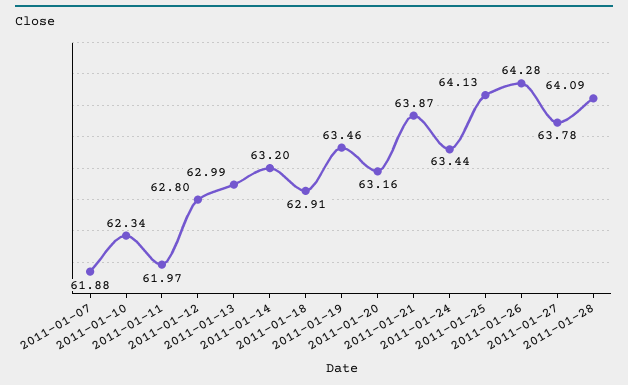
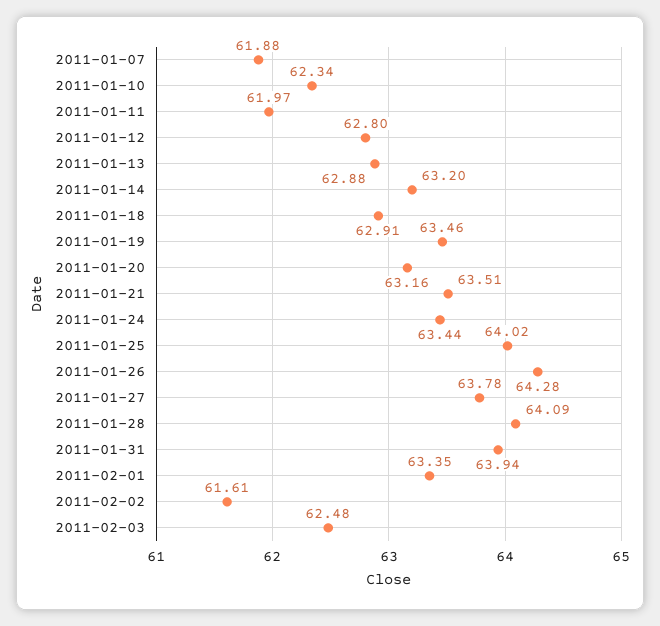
2011-01-13: 62.99 -> 62.88
2011-01-21: 63.87 -> 63.51
2011-01-25: 64.13 -> 64.02
2011-01-31: none -> 63.94
2011-02-01: none -> 63.35
2011-02-02: none -> 61.61
2011-02-03: none -> 62.48

